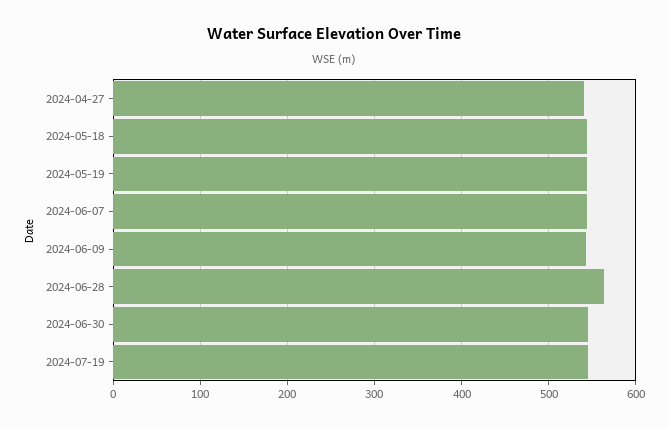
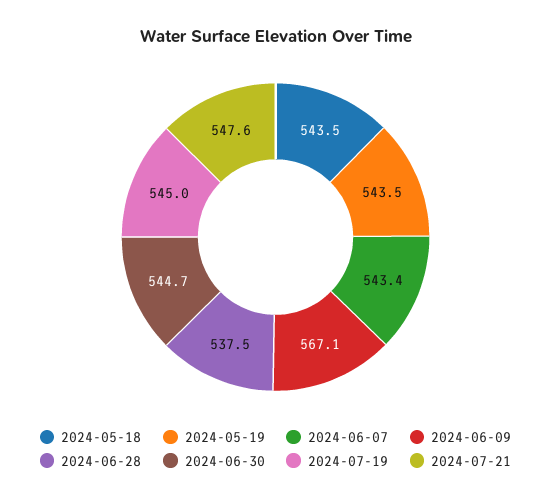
2024-04-27: 540 -> none
2024-06-09: 540 -> 567.1
2024-06-28: 560 -> 537.5
2024-07-21: none -> 547.6

